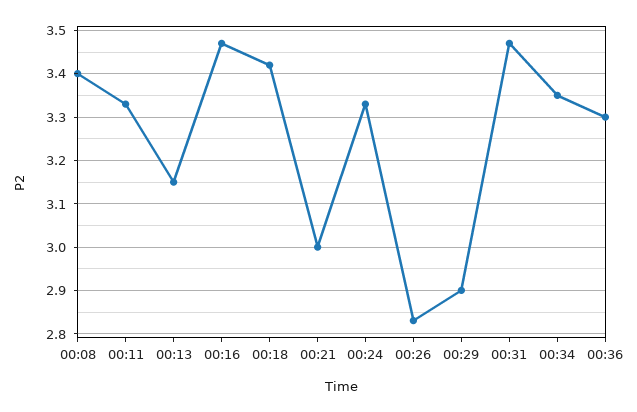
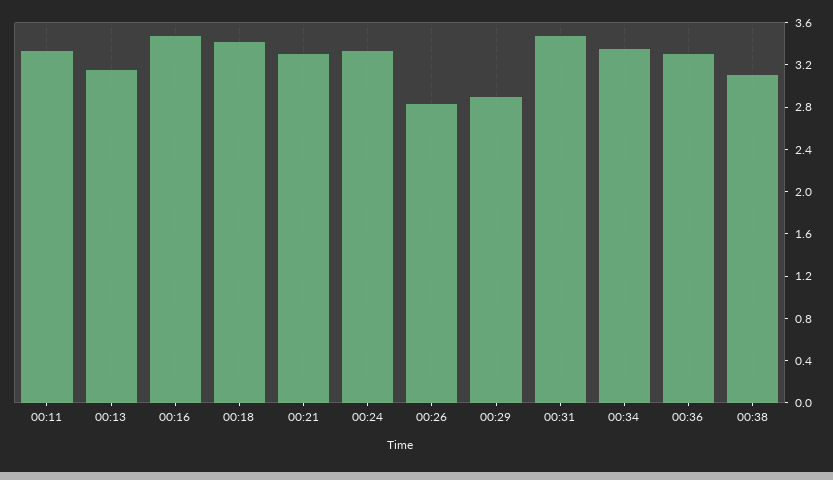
00:08: 3.4 -> none
00:21: 3 -> 3.3
00:38: none -> 3.1

